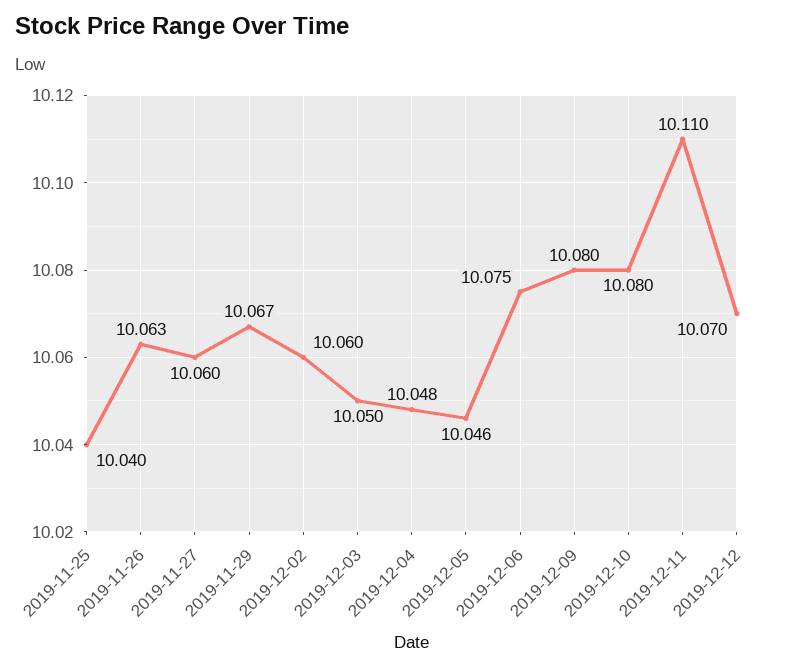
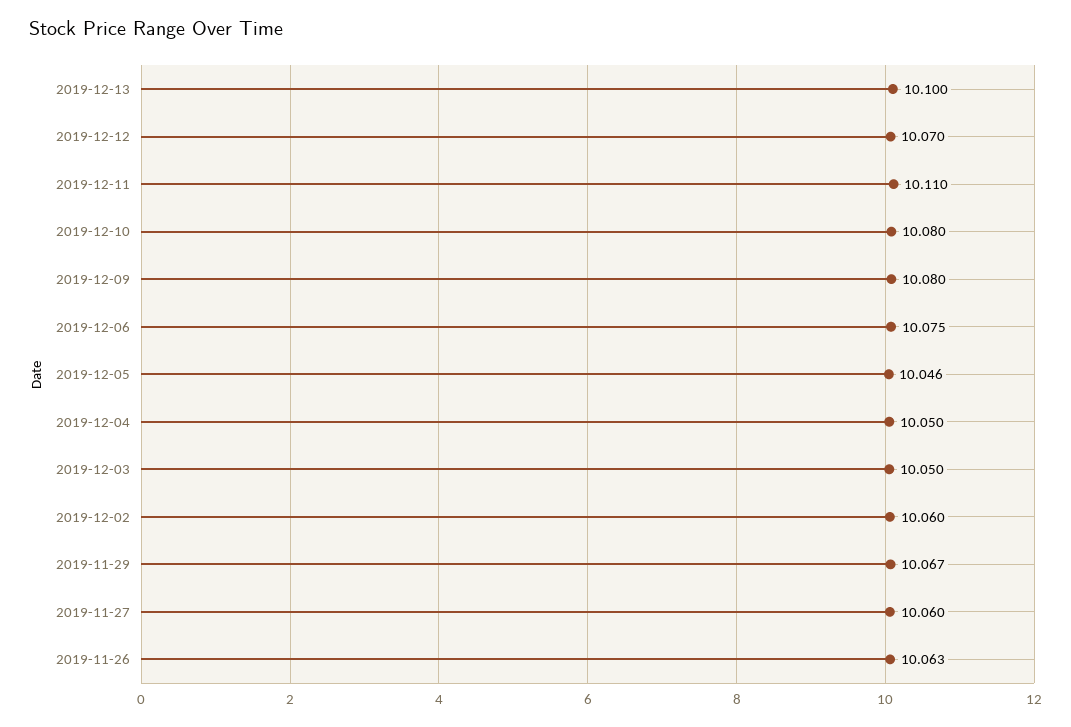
2019-11-25: 10.04 -> none
2019-12-04: 10.048 -> 10.05
2019-12-13: none -> 10.1

